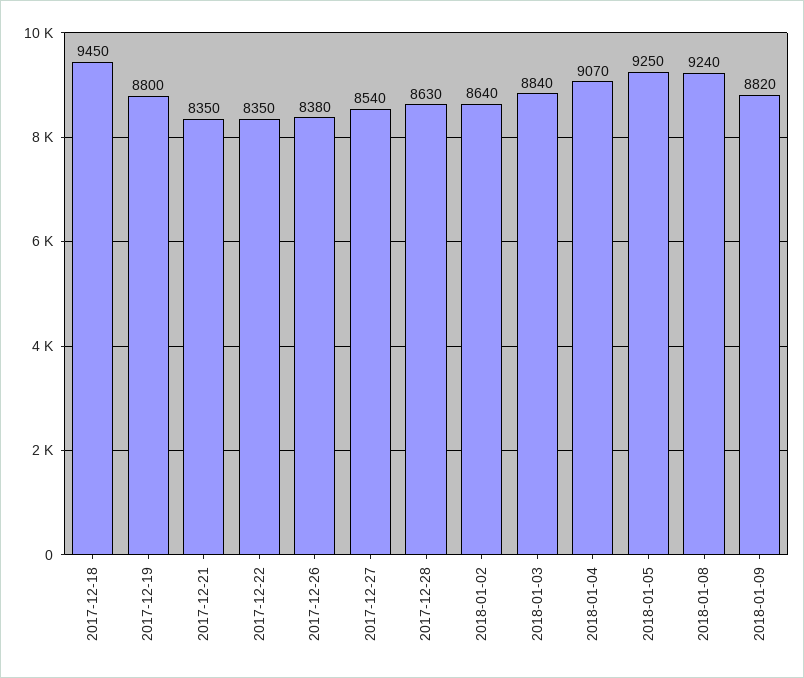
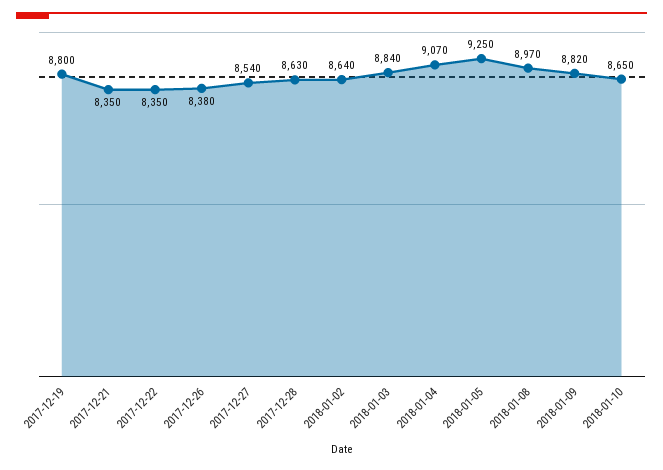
2017-12-18: 9450 -> none
2018-01-08: 9240 -> 8970
2018-01-10: none -> 8650

